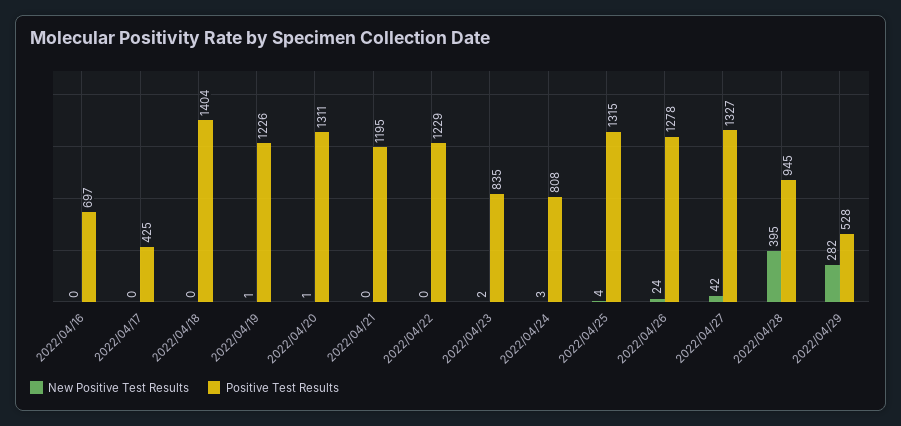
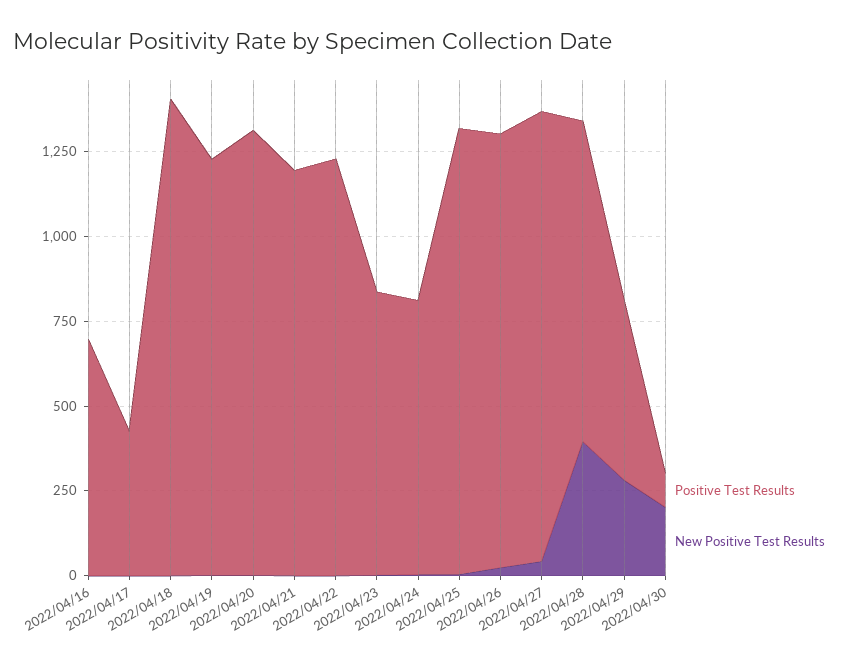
Positive Test Results, 2022/04/30: none -> 100
New Positive Test Results, 2022/04/30: none -> 200

